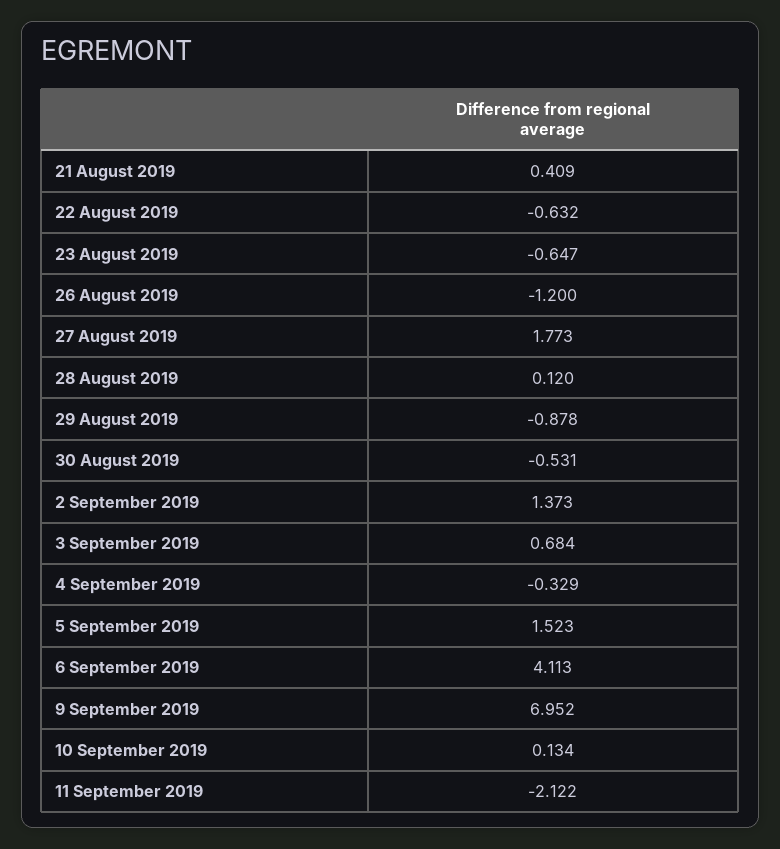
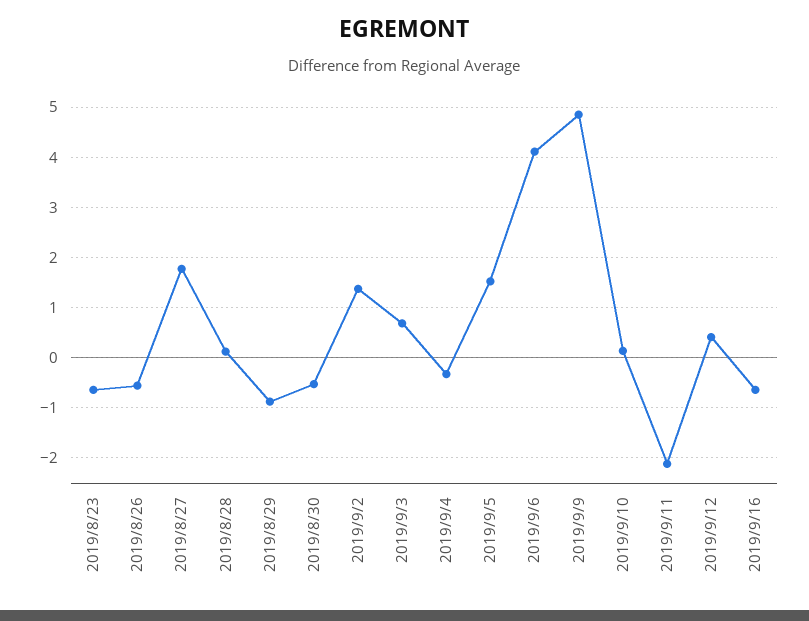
21 August 2019: 0.409 -> none
22 August 2019: -0.632 -> none
26 August 2019: -1.2 -> -0.6
9 September 2019: 6.952 -> 4.8
2019/9/12: none -> 0.4
2019/9/16: none -> -0.6

